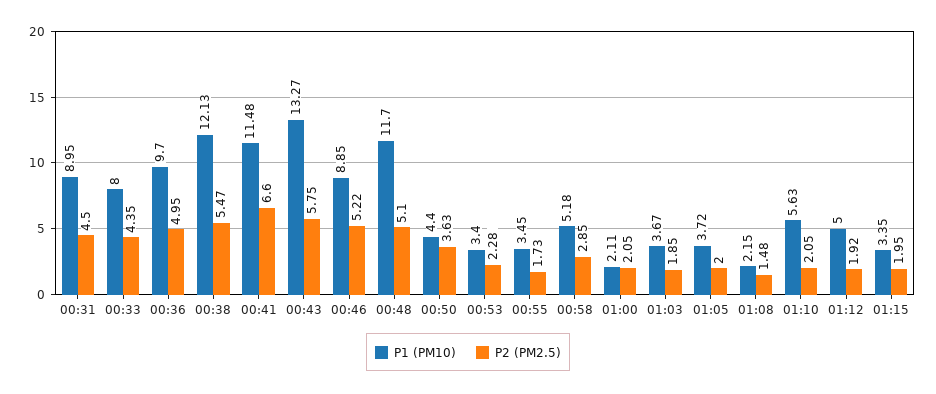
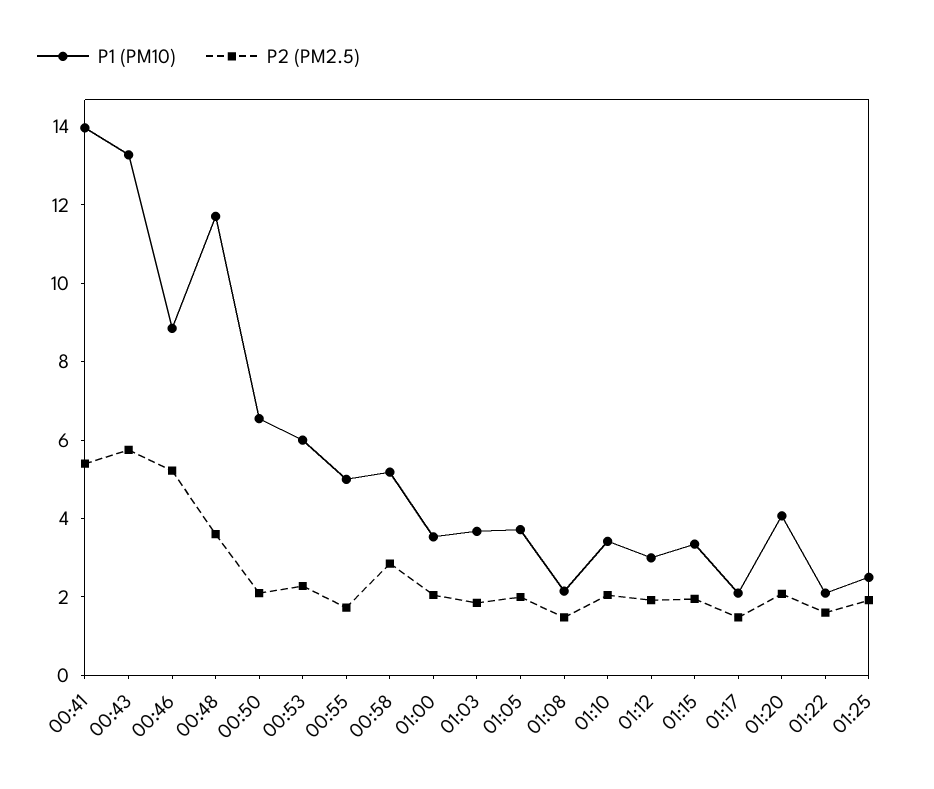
P1 (PM10), 00:31: 8.95 -> none
P2 (PM2.5), 00:31: 4.5 -> none
P1 (PM10), 00:33: 8 -> none
P2 (PM2.5), 00:33: 4.35 -> none
P1 (PM10), 00:36: 9.7 -> none
P2 (PM2.5), 00:36: 4.95 -> none
P1 (PM10), 00:38: 12.13 -> none
P2 (PM2.5), 00:38: 5.47 -> none
P1 (PM10), 00:41: 11.48 -> 14
P2 (PM2.5), 00:41: 6.6 -> 5.5
P2 (PM2.5), 00:48: 5.1 -> 3.5
P1 (PM10), 00:50: 4.4 -> 6.5
P2 (PM2.5), 00:50: 3.63 -> 2
P1 (PM10), 00:53: 3.4 -> 6
P1 (PM10), 00:55: 3.45 -> 5
P1 (PM10), 01:00: 2.11 -> 3.5
P1 (PM10), 01:10: 5.63 -> 3.5
P1 (PM10), 01:12: 5 -> 3
P1 (PM10), 01:17: none -> 2
P2 (PM2.5), 01:17: none -> 1.5
P1 (PM10), 01:20: none -> 4
P2 (PM2.5), 01:20: none -> 2
P1 (PM10), 01:22: none -> 2
P2 (PM2.5), 01:22: none -> 1.5
P1 (PM10), 01:25: none -> 2.5
P2 (PM2.5), 01:25: none -> 2

